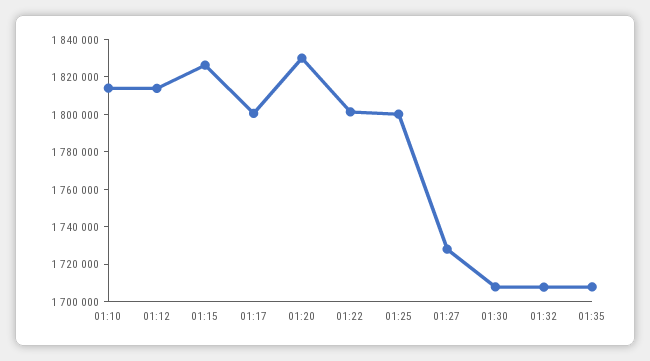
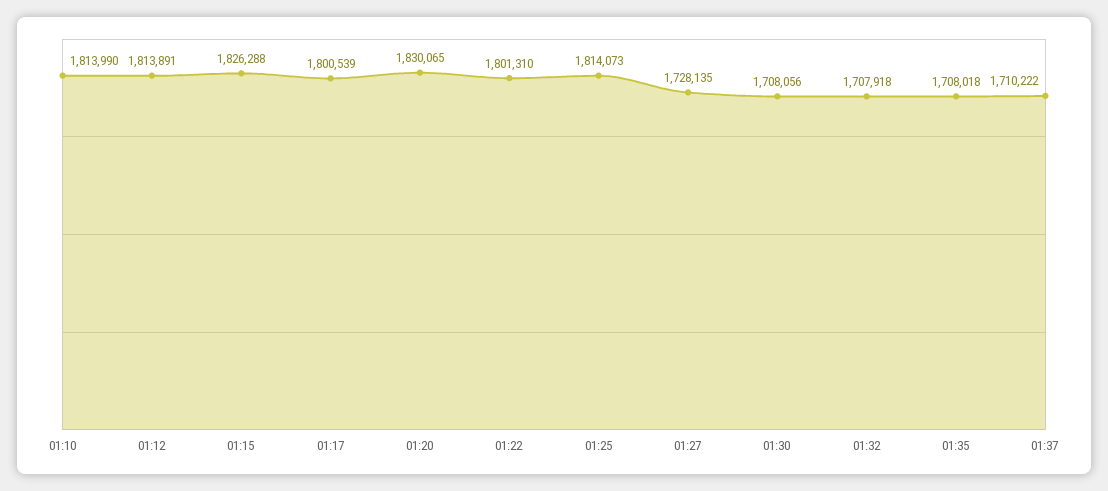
01:25: 1800000 -> 1814073
01:37: none -> 1710222

